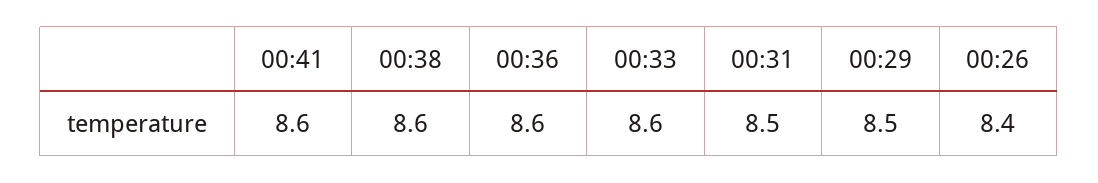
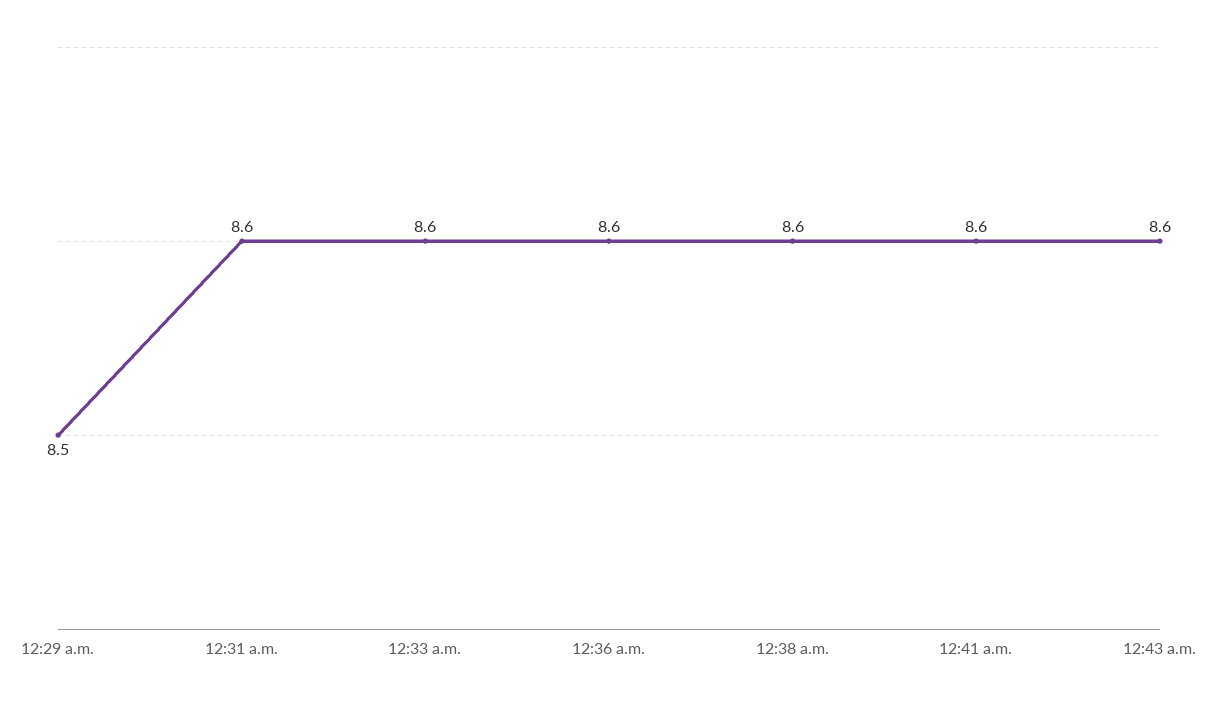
00:31: 8.5 -> 8.6
00:26: 8.4 -> none
12:43 a.m.: none -> 8.6

